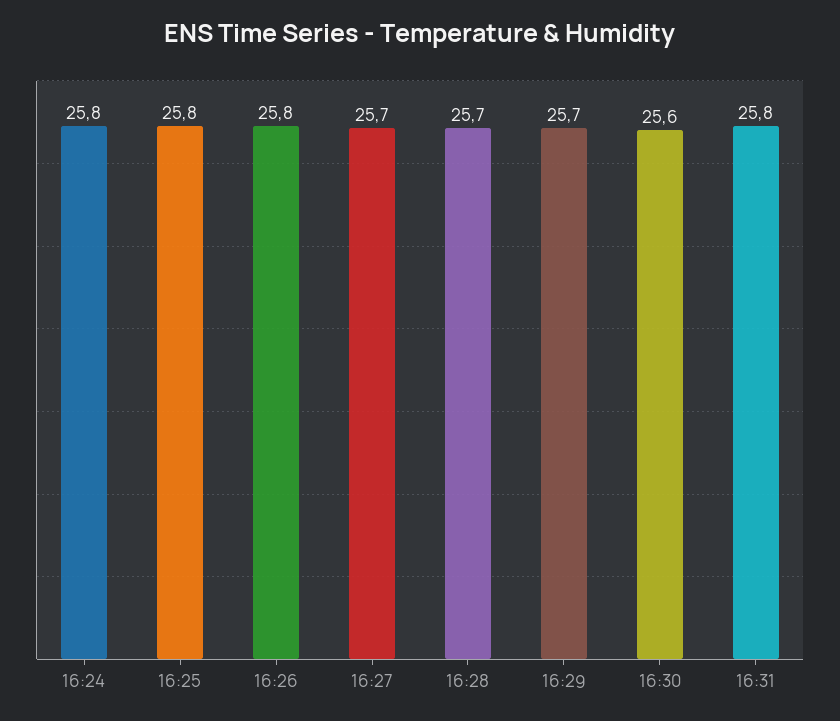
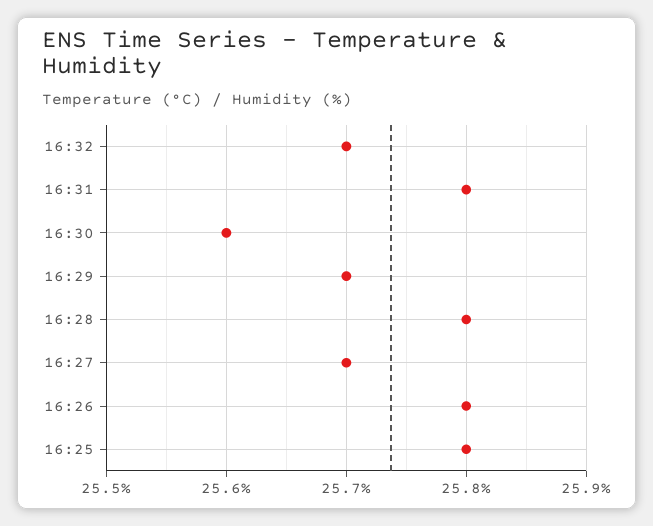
16:24: 25.8 -> none
16:28: 25.7 -> 25.8
16:32: none -> 25.7

